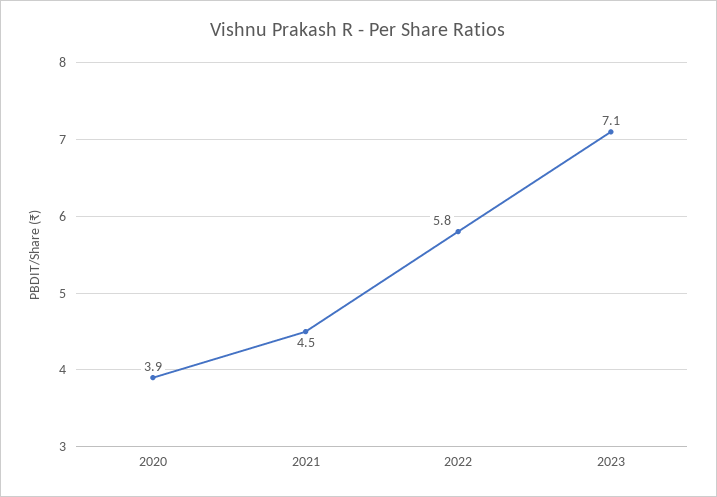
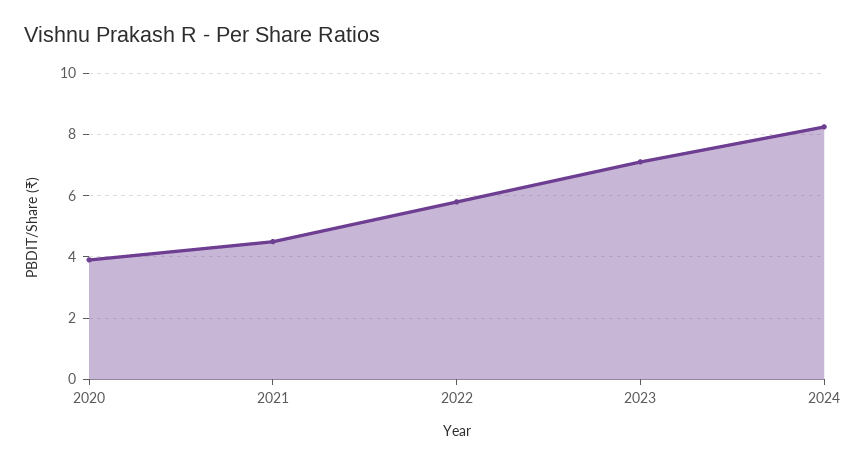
2024: none -> 8.2

